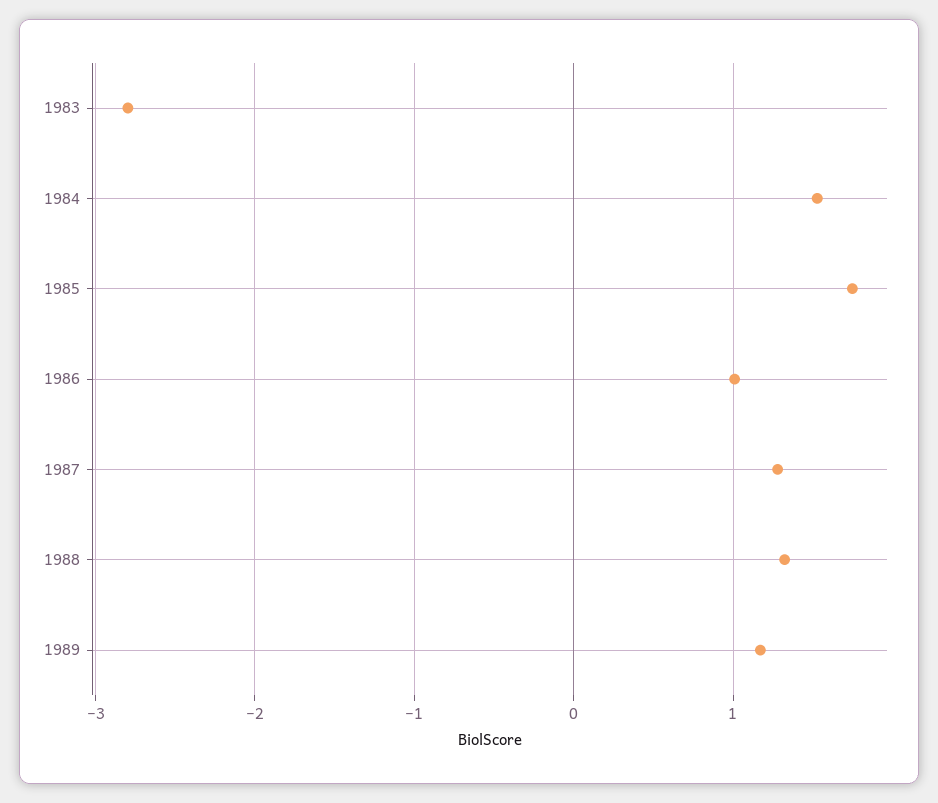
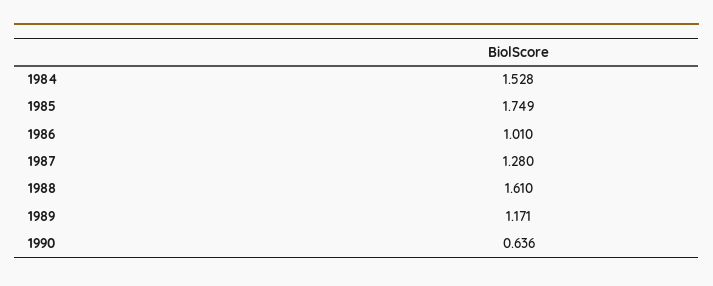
1983: -2.8 -> none
1988: 1.3 -> 1.61
1990: none -> 0.636

